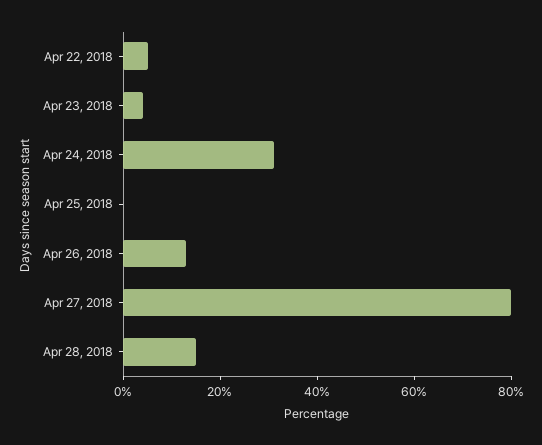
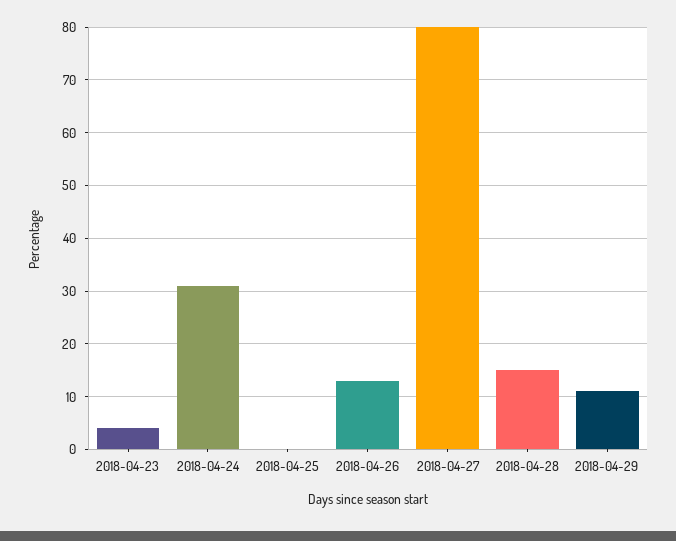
Apr 22, 2018: 5 -> none
2018-04-29: none -> 10

